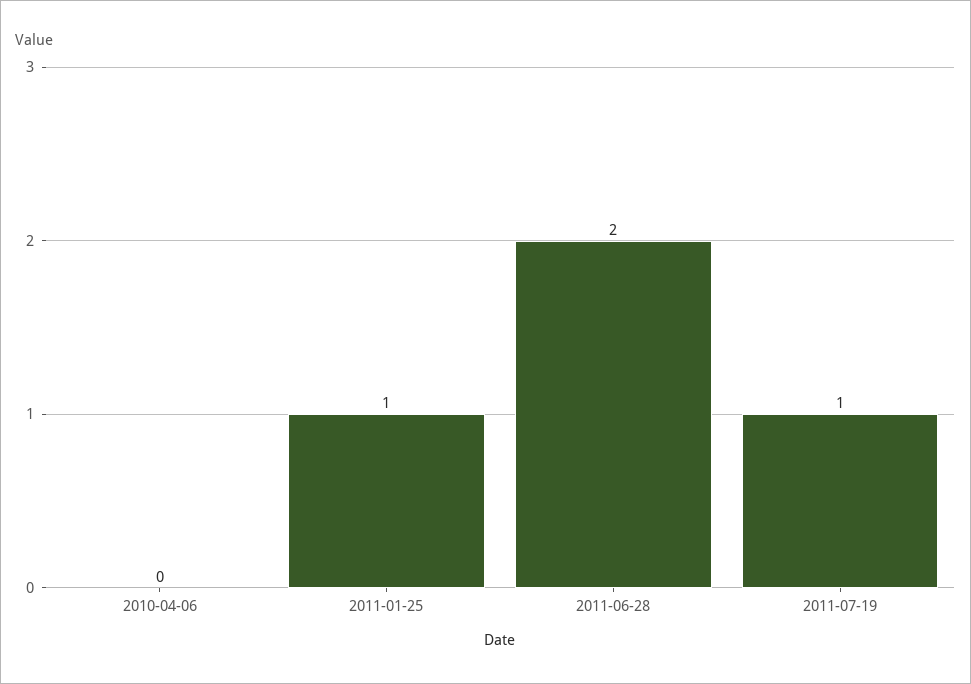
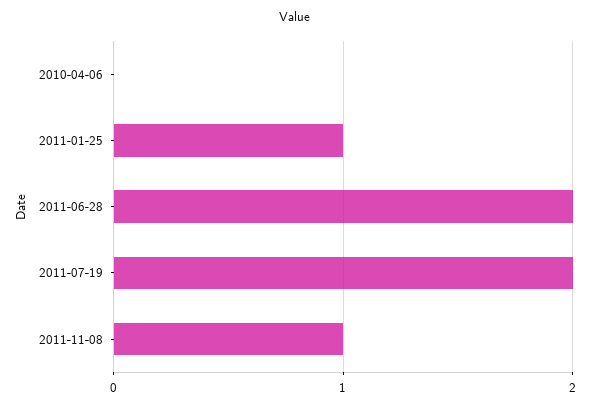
2011-07-19: 1 -> 2
2011-11-08: none -> 1

